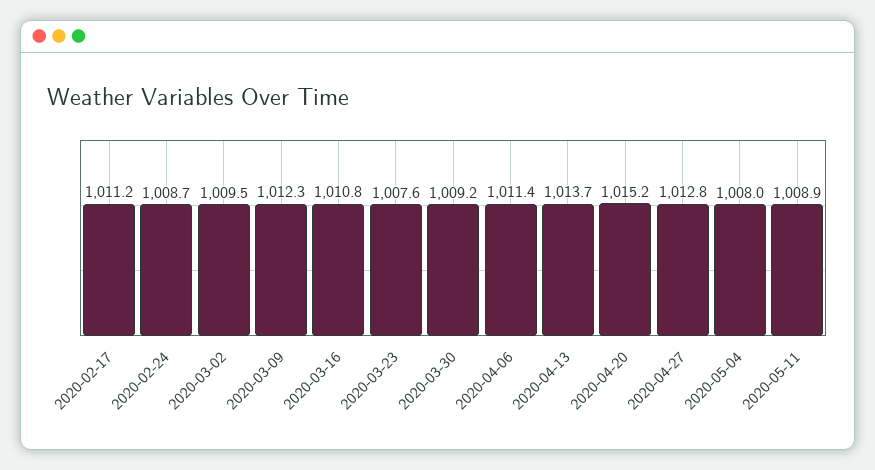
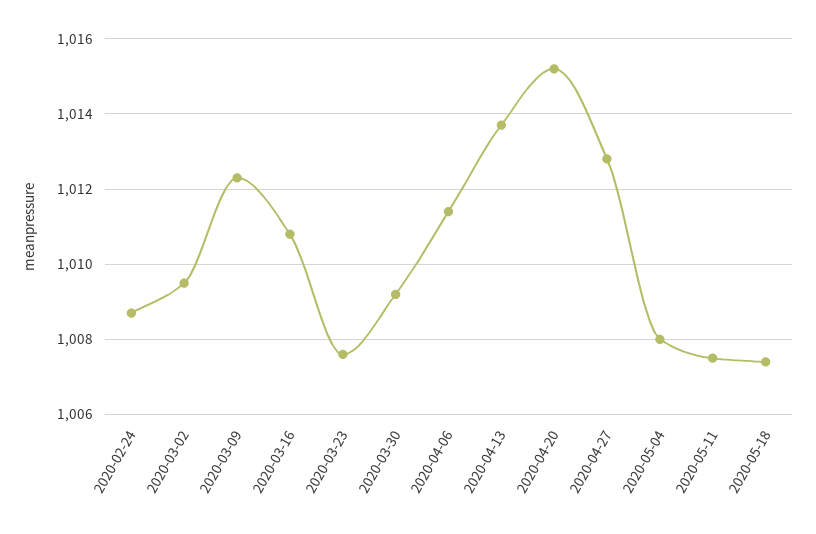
2020-02-17: 1011.2 -> none
2020-05-11: 1008.9 -> 1007.5
2020-05-18: none -> 1007.5

